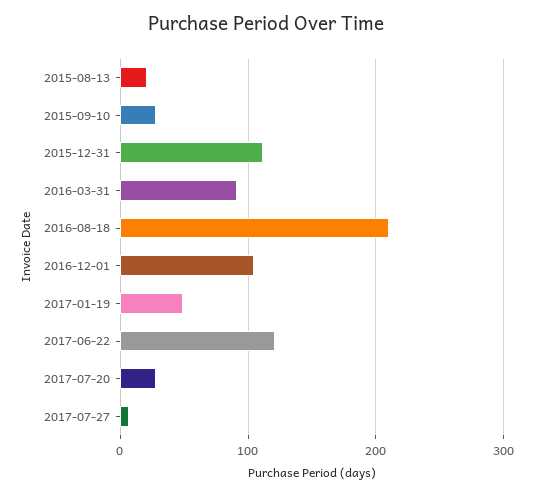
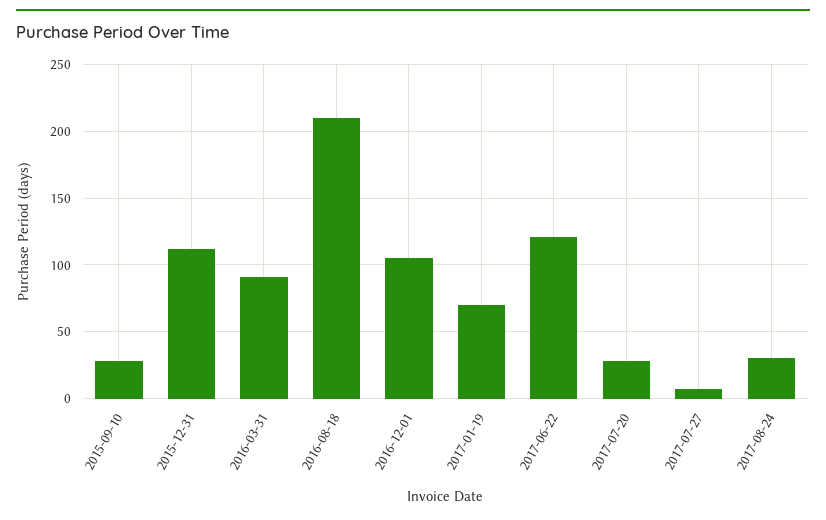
2015-08-13: 20 -> none
2017-01-19: 50 -> 70
2017-08-24: none -> 30

